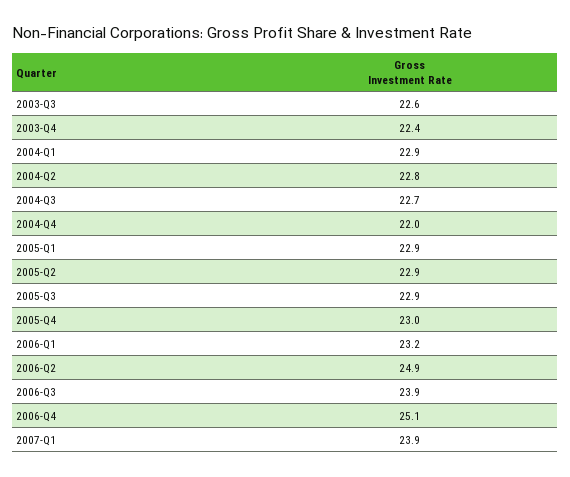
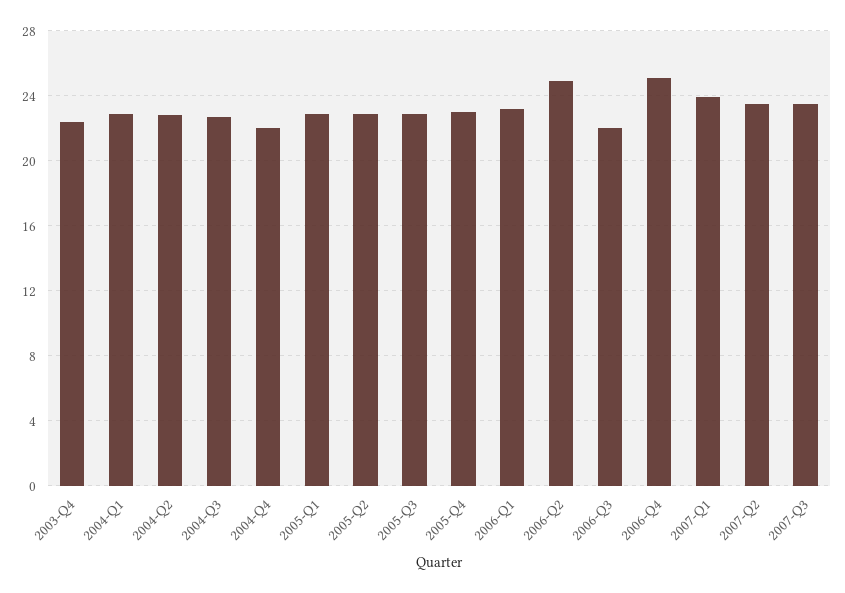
2003-Q3: 22.6 -> none
2006-Q3: 23.9 -> 22
2007-Q2: none -> 23.5
2007-Q3: none -> 23.5

